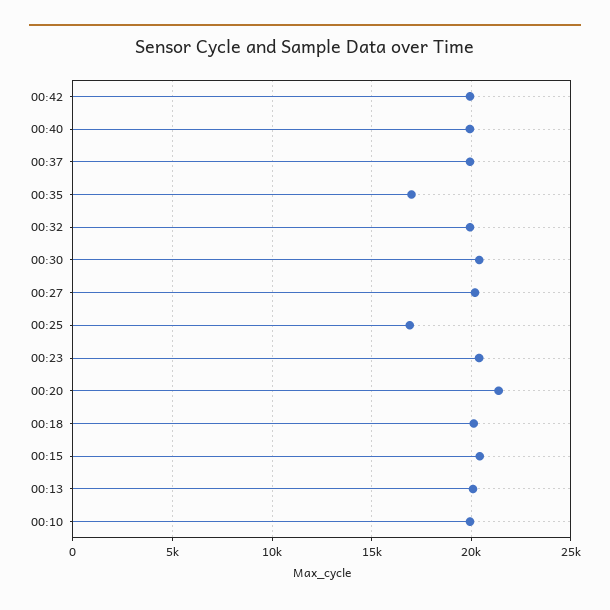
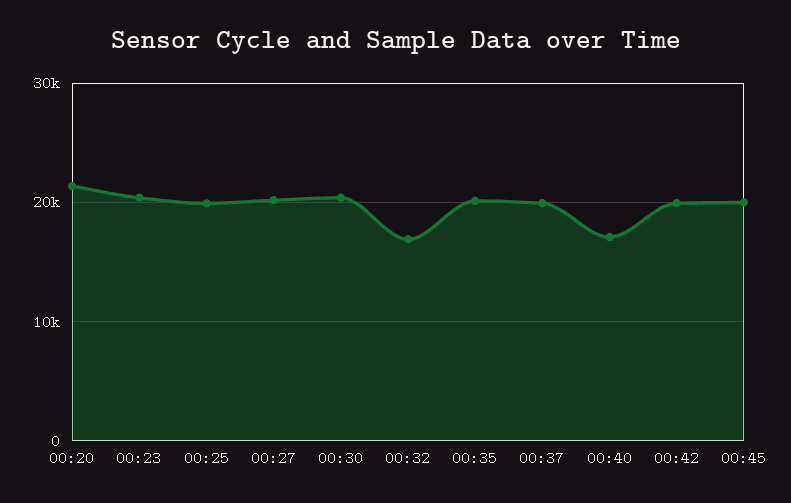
00:40: 20000 -> 17000
00:35: 17000 -> 20000
00:32: 20000 -> 17000
00:25: 17000 -> 20000
00:18: 20000 -> none
00:15: 20500 -> none
00:13: 20000 -> none
00:10: 20000 -> none
00:45: none -> 20000

